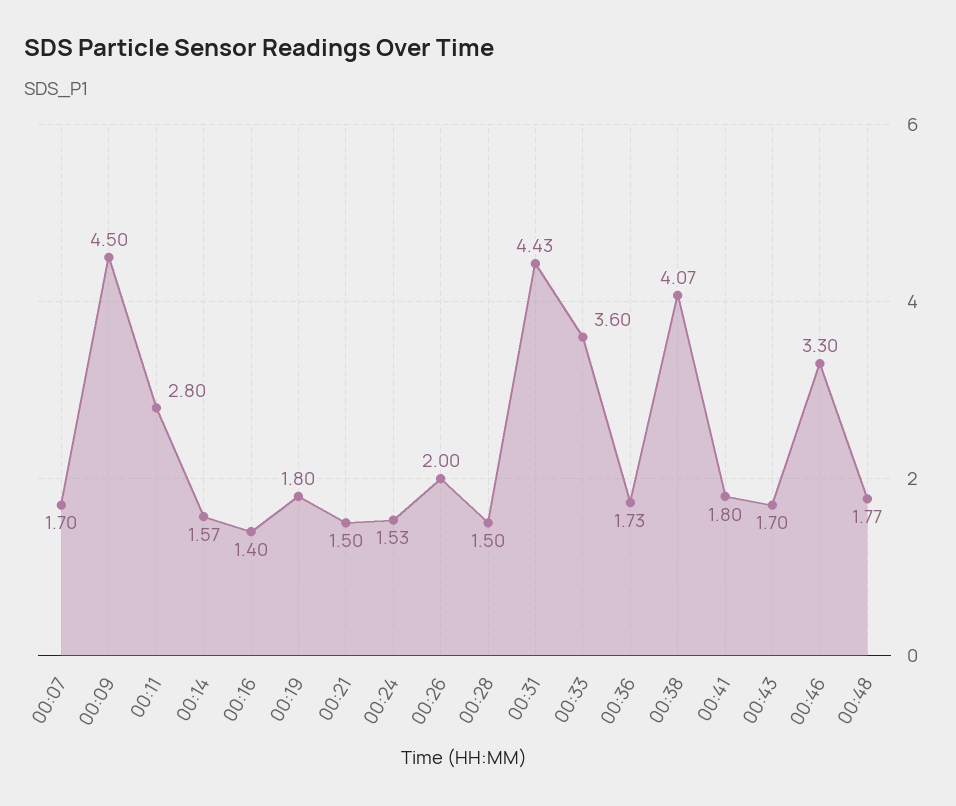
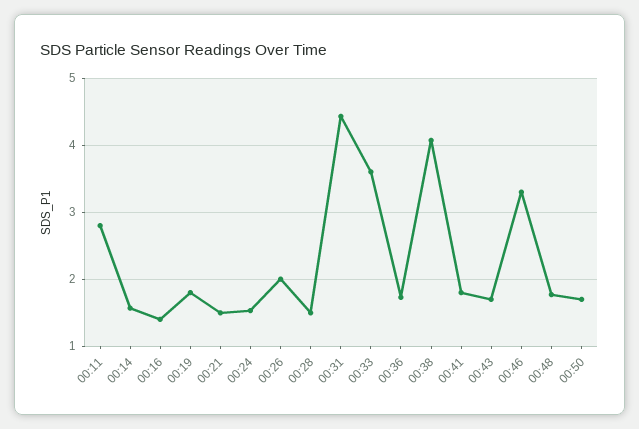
00:07: 1.7 -> none
00:09: 4.5 -> none
00:50: none -> 1.7

